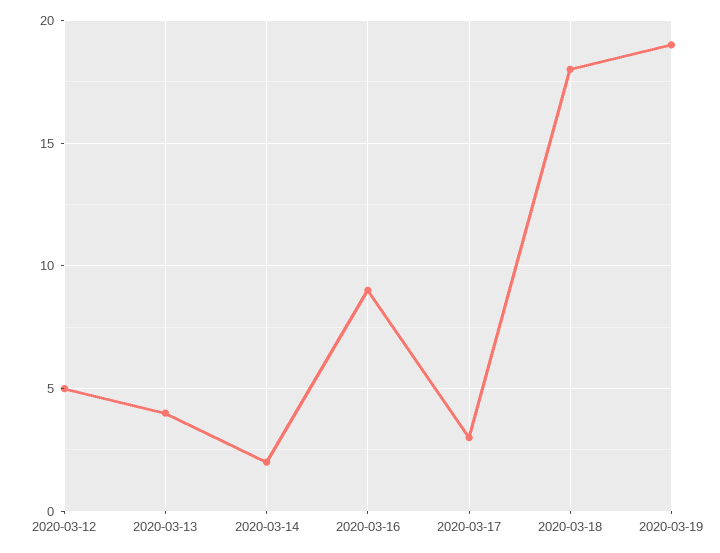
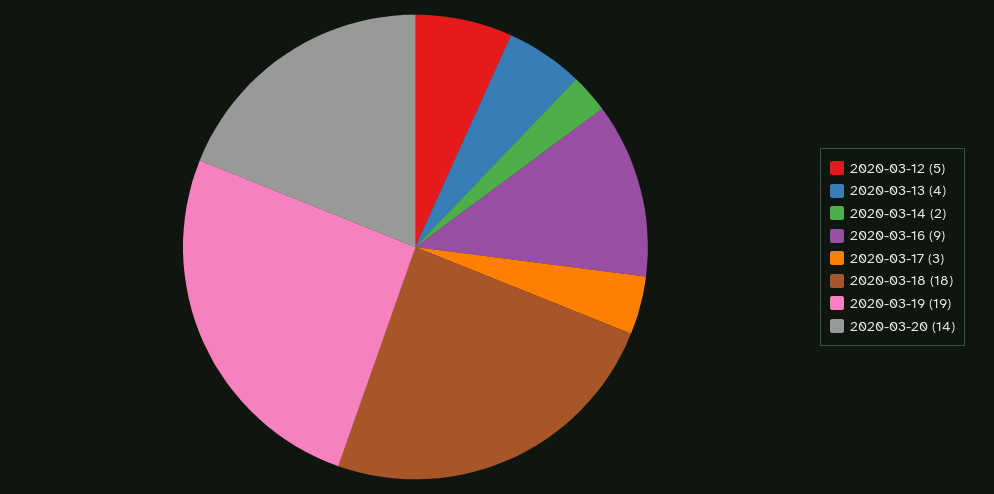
2020-03-20: none -> 14

